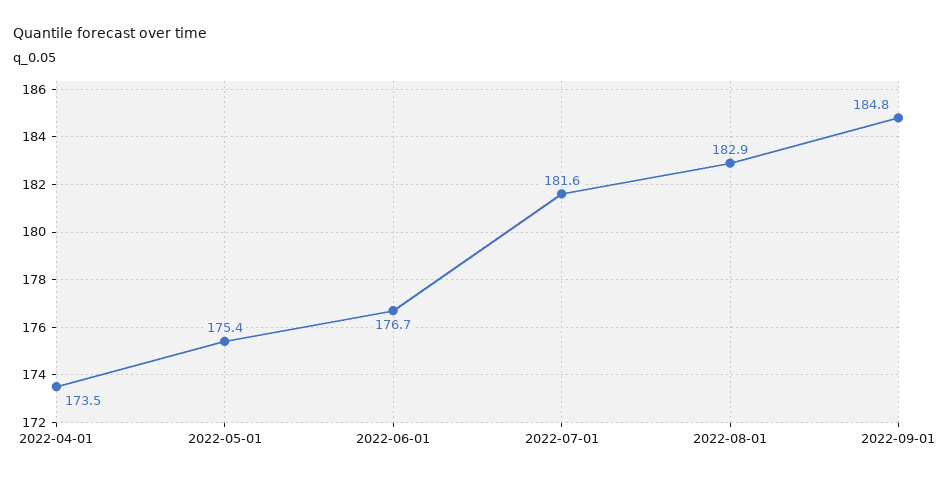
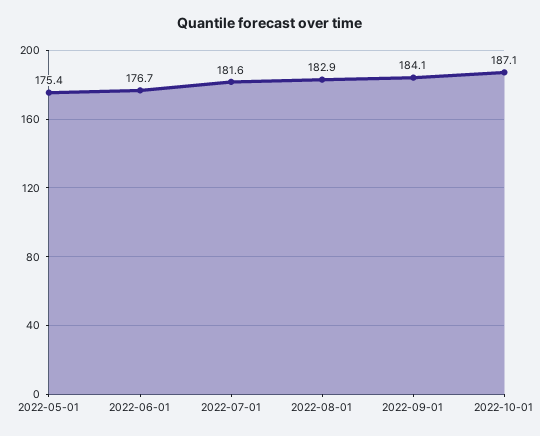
2022-04-01: 173.5 -> none
2022-09-01: 184.8 -> 184.1
2022-10-01: none -> 187.1

